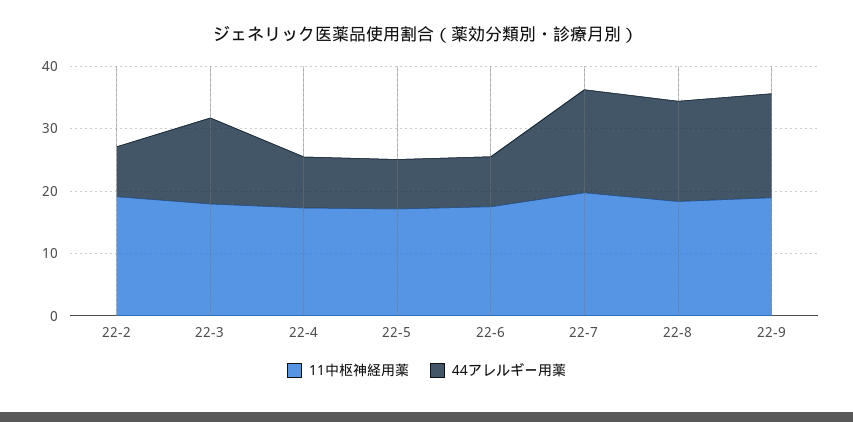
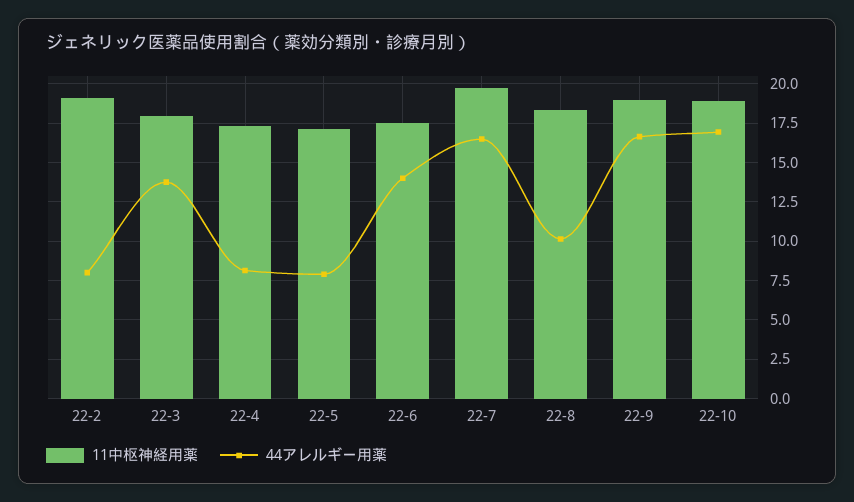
44アレルギー用薬, 22-6: 8 -> 14
44アレルギー用薬, 22-8: 16 -> 10
11中枢神経用薬, 22-10: none -> 19
44アレルギー用薬, 22-10: none -> 17

